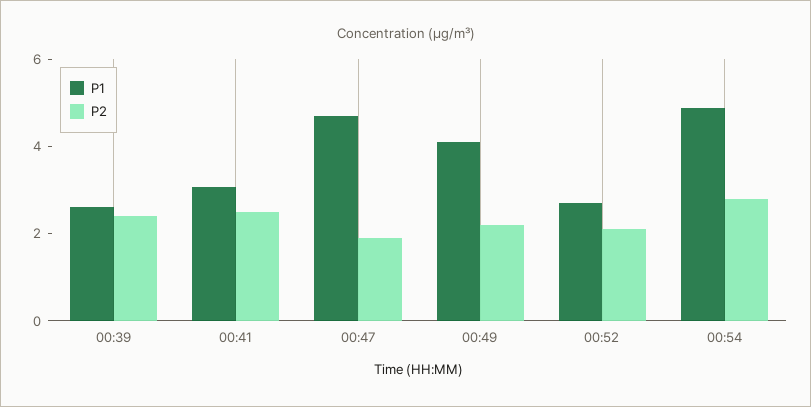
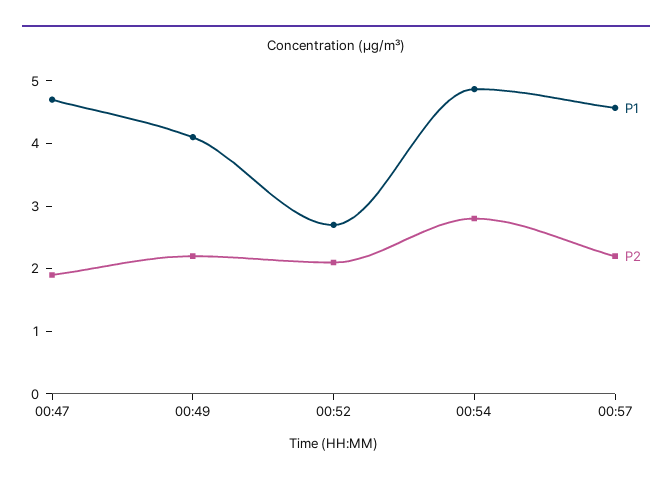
P1, 00:39: 2.5 -> none
P2, 00:39: 2.5 -> none
P1, 00:41: 3 -> none
P2, 00:41: 2.5 -> none
P1, 00:57: none -> 4.6
P2, 00:57: none -> 2.2

